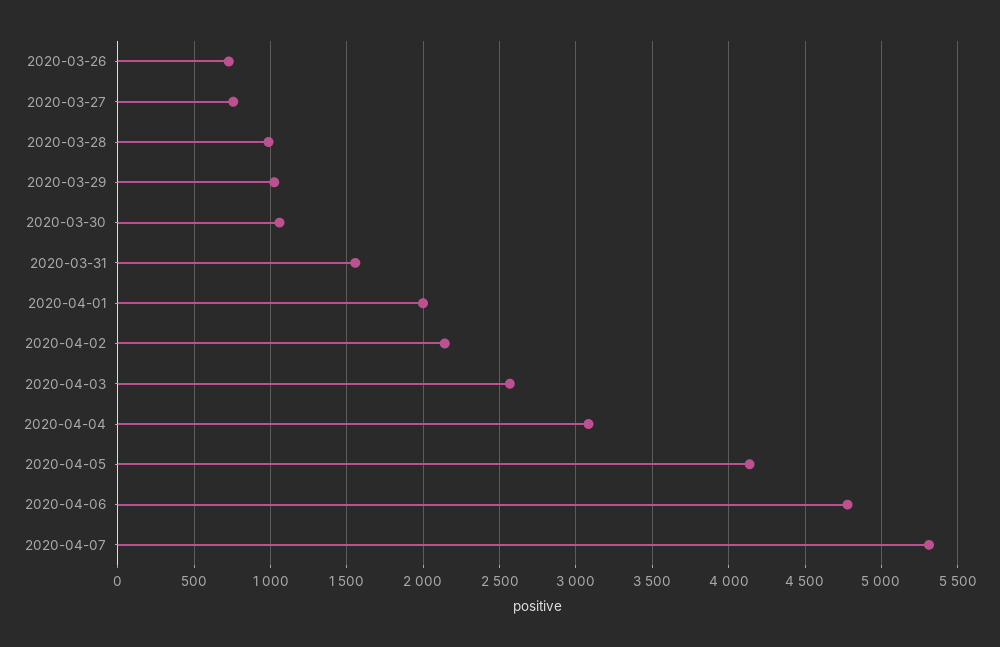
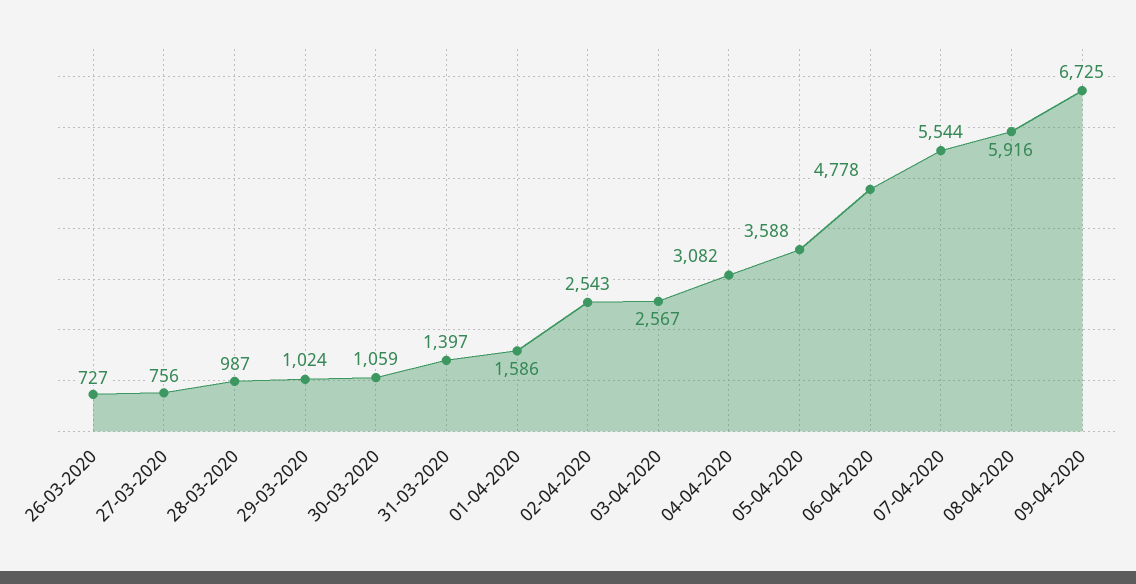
2020-03-31: 1550 -> 1397
2020-04-01: 2000 -> 1586
2020-04-02: 2150 -> 2543
2020-04-05: 4150 -> 3588
2020-04-07: 5300 -> 5544
08-04-2020: none -> 5916
09-04-2020: none -> 6725

